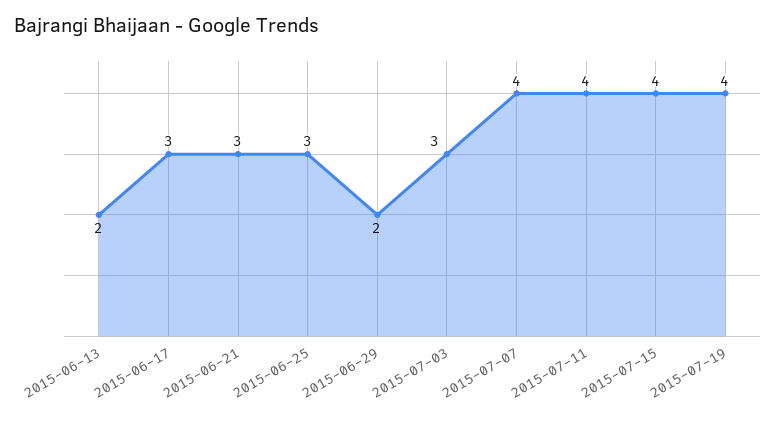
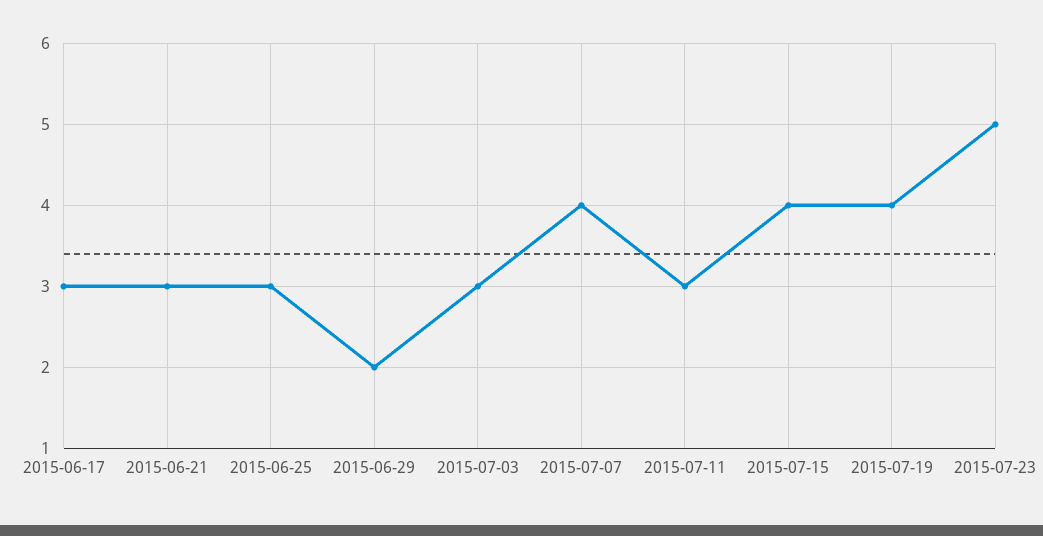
2015-06-13: 2 -> none
2015-07-11: 4 -> 3
2015-07-23: none -> 5

